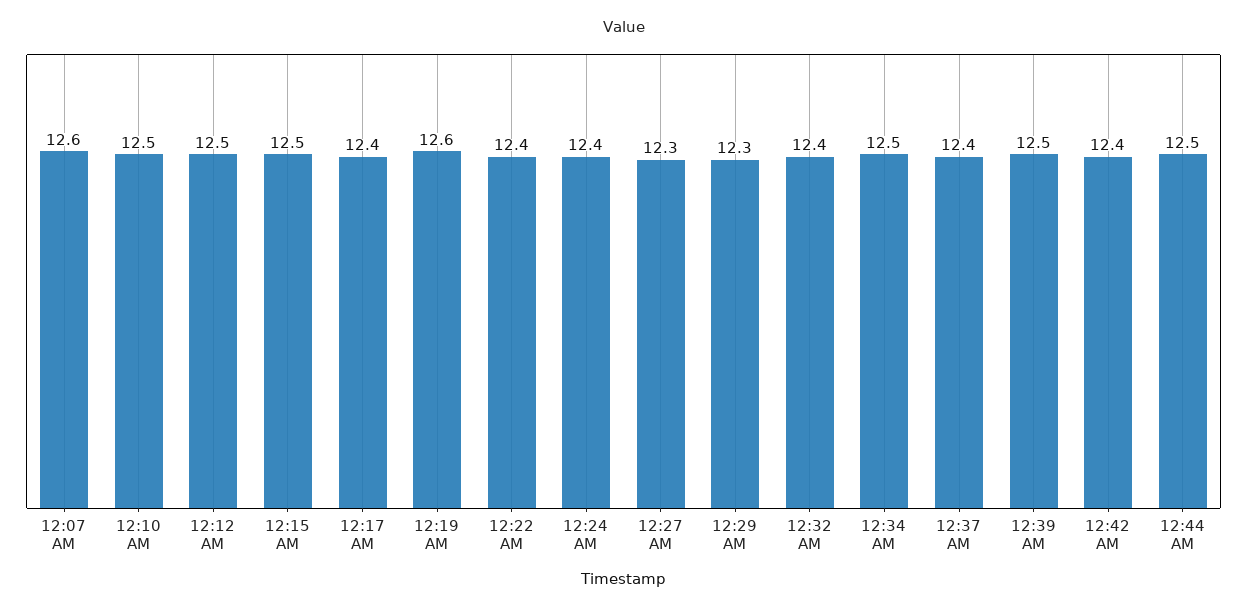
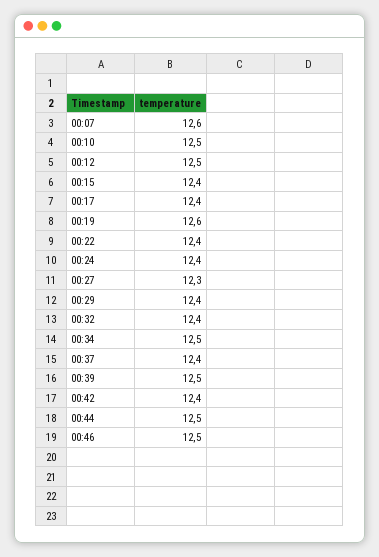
12:15 AM: 12.5 -> 12.4
12:29 AM: 12.3 -> 12.4
00:46: none -> 12.5

